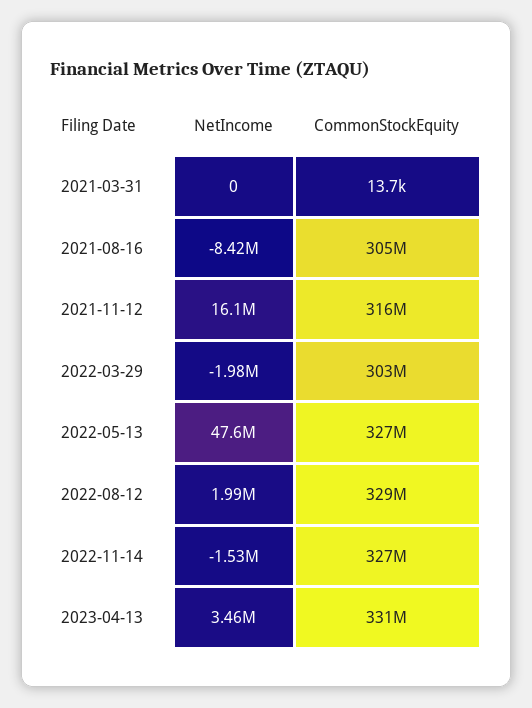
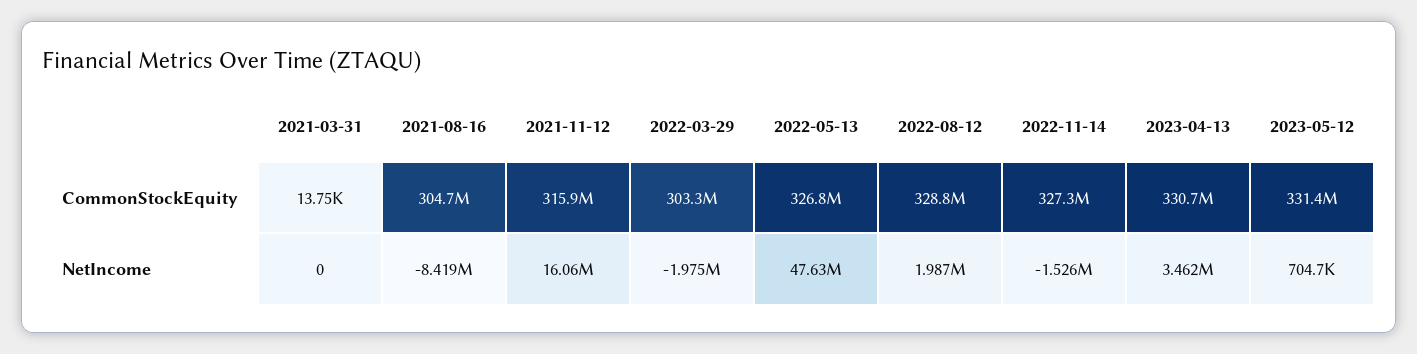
CommonStockEquity, 2023-05-12: none -> 331400000
NetIncome, 2023-05-12: none -> 704700

